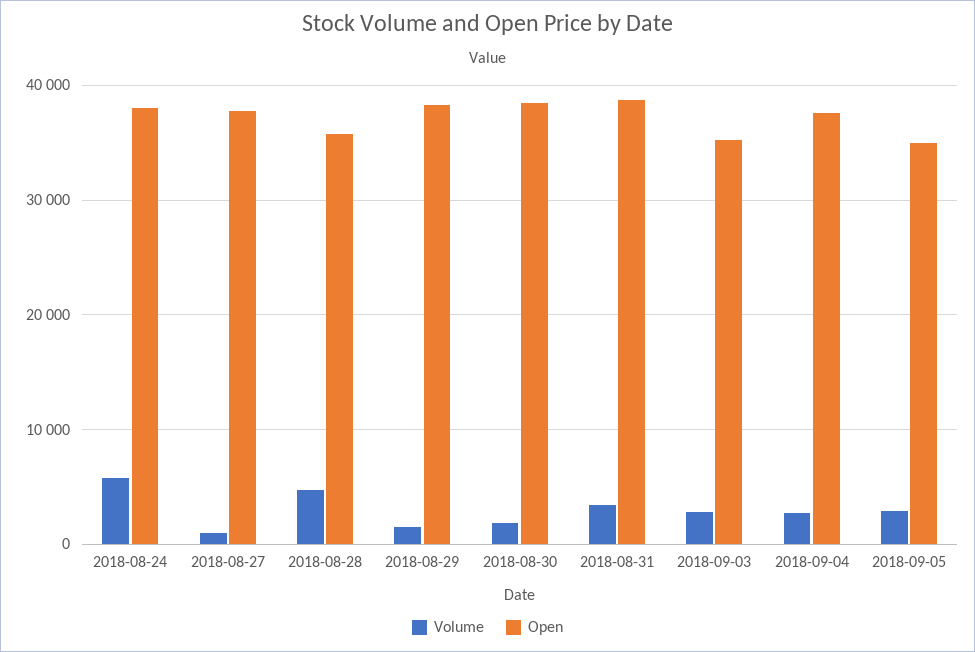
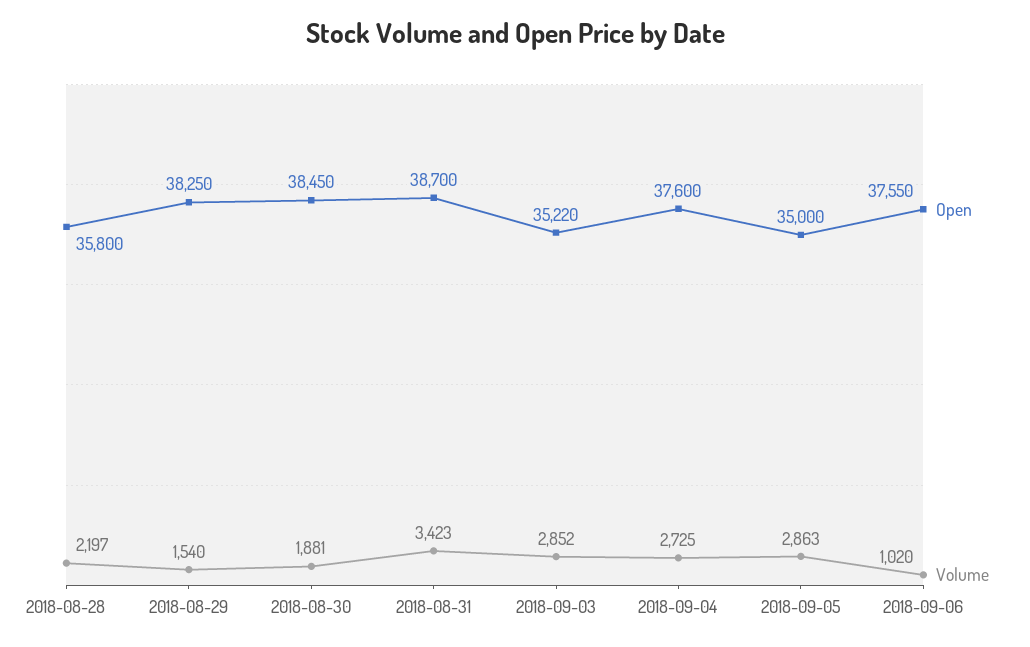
Volume, 2018-08-24: 6000 -> none
Open, 2018-08-24: 38000 -> none
Volume, 2018-08-27: 1000 -> none
Open, 2018-08-27: 38000 -> none
Volume, 2018-08-28: 5000 -> 2197
Open, 2018-09-06: none -> 37550
Volume, 2018-09-06: none -> 1020

